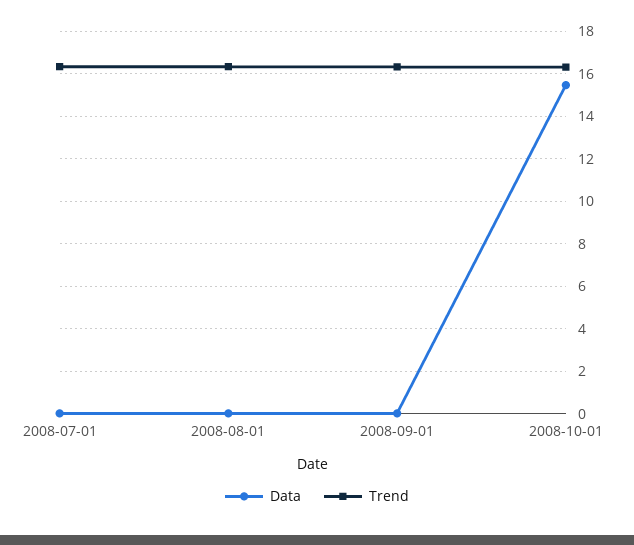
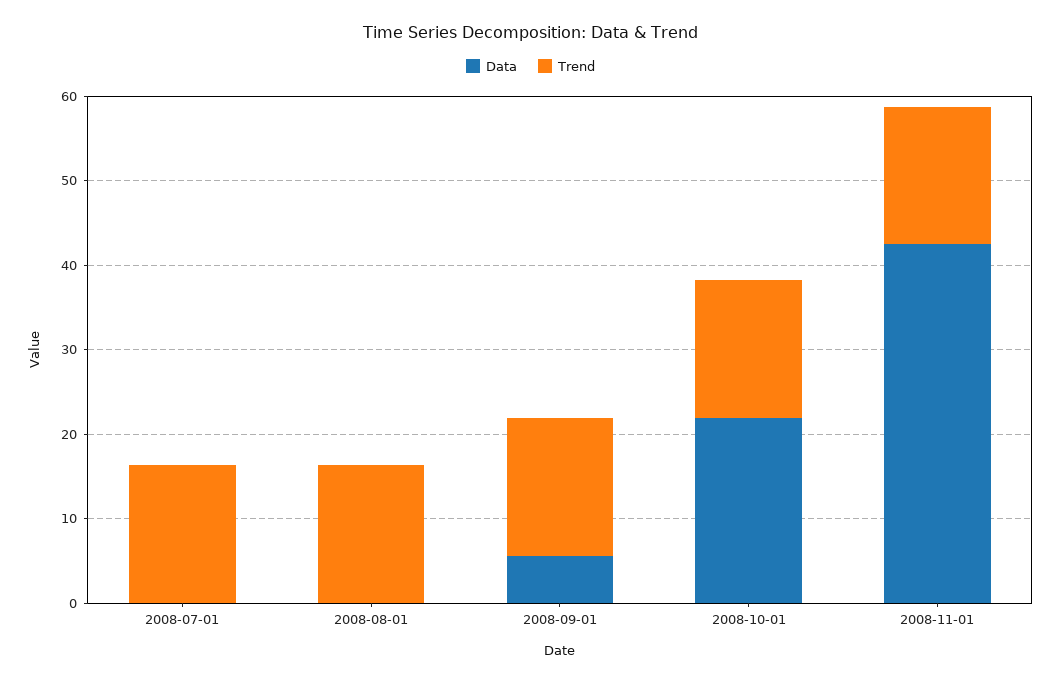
Data, 2008-09-01: 0 -> 6
Data, 2008-10-01: 15.5 -> 22
Data, 2008-11-01: none -> 42
Trend, 2008-11-01: none -> 16

